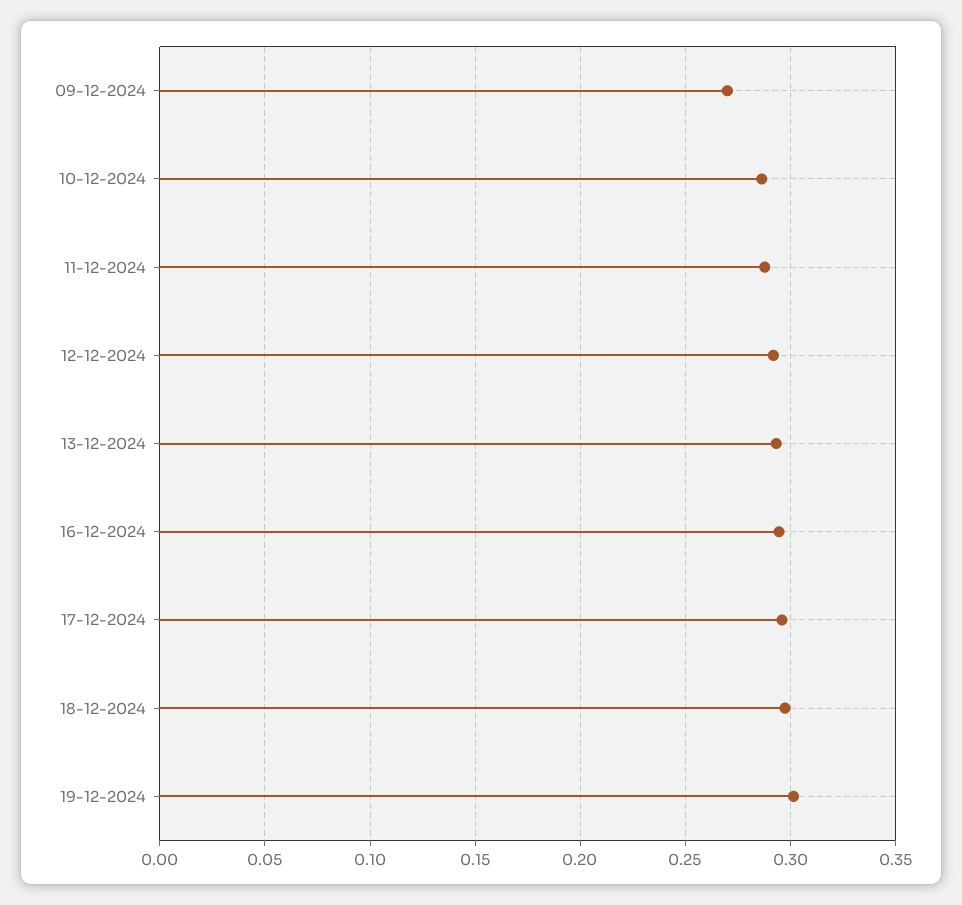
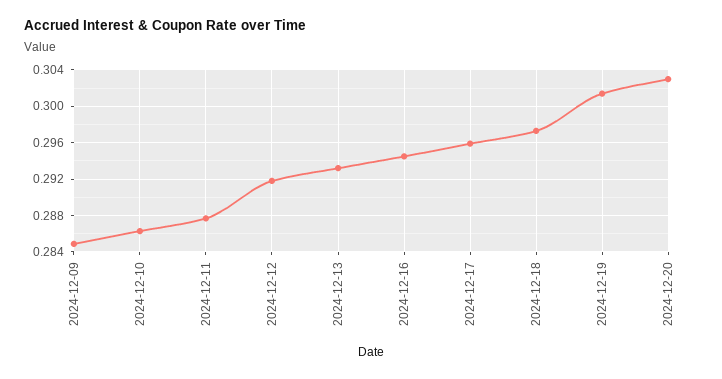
09-12-2024: 0.27 -> 0.285
2024-12-20: none -> 0.303

